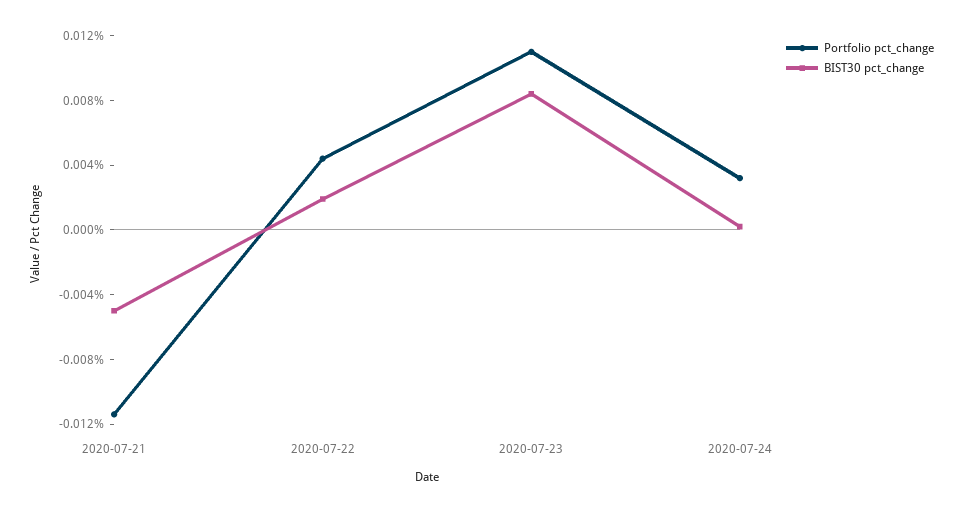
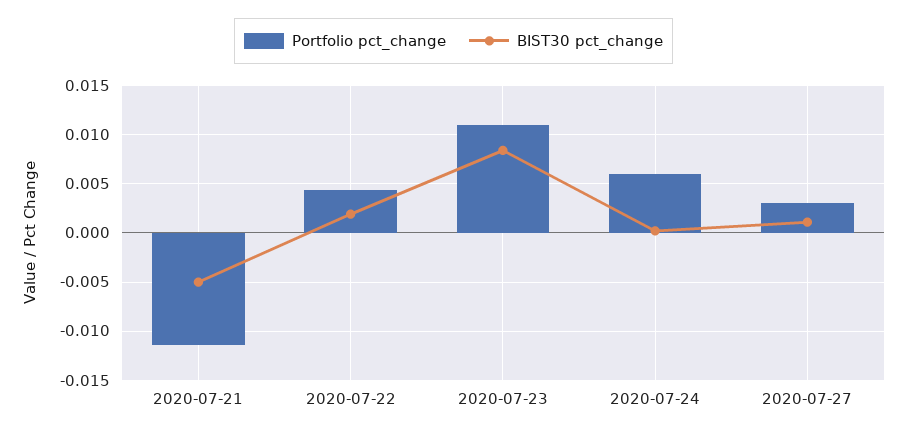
Portfolio pct_change, 2020-07-24: 0.003 -> 0.006
Portfolio pct_change, 2020-07-27: none -> 0.003
BIST30 pct_change, 2020-07-27: none -> 0.001

